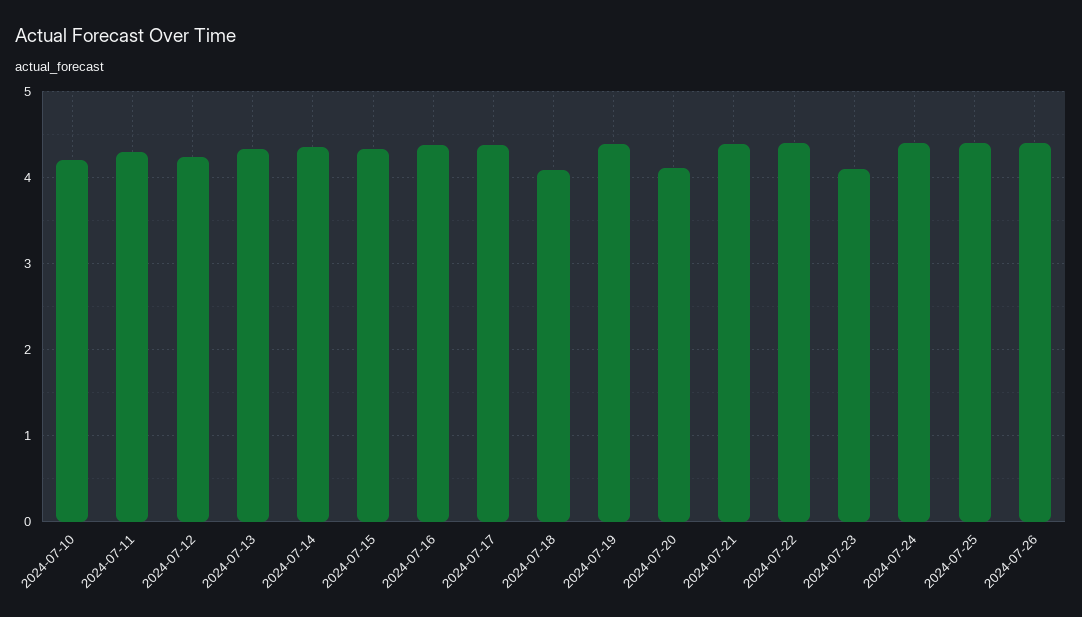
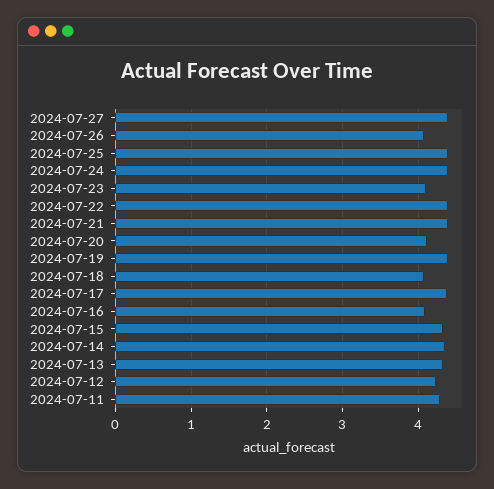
2024-07-10: 4.2 -> none
2024-07-16: 4.4 -> 4.1
2024-07-26: 4.4 -> 4.1
2024-07-27: none -> 4.4

